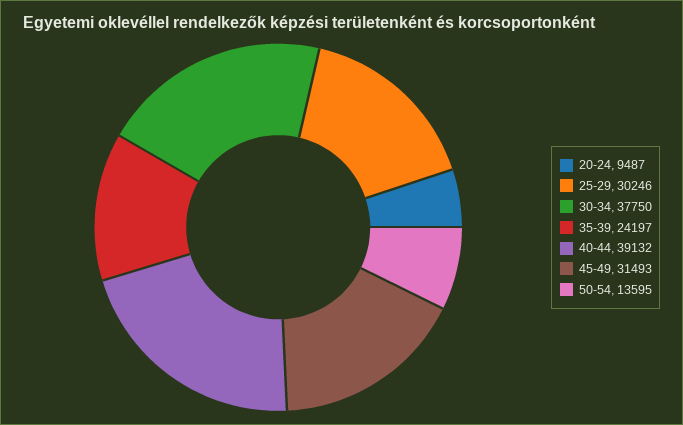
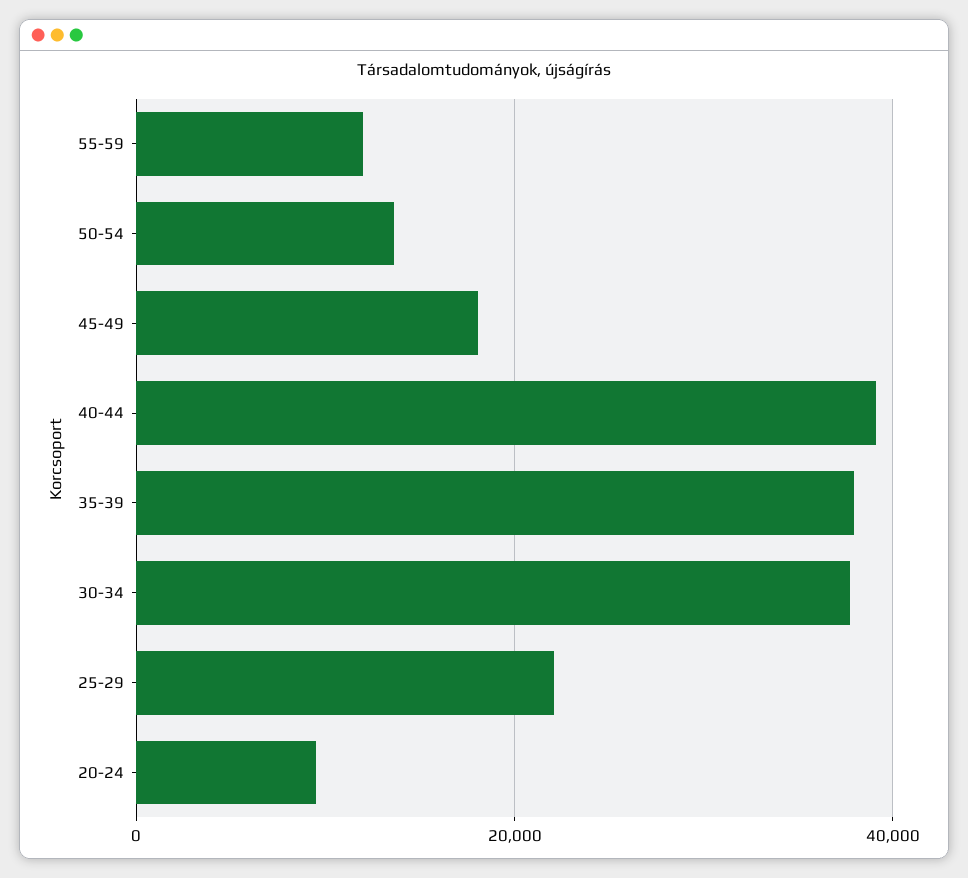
25-29: 30246 -> 22000
35-39: 24197 -> 38000
45-49: 31493 -> 18000
55-59: none -> 12000

